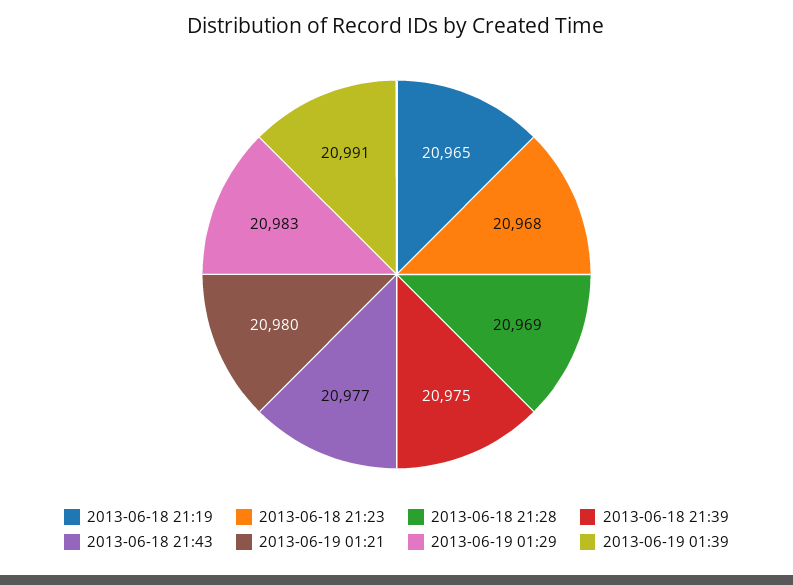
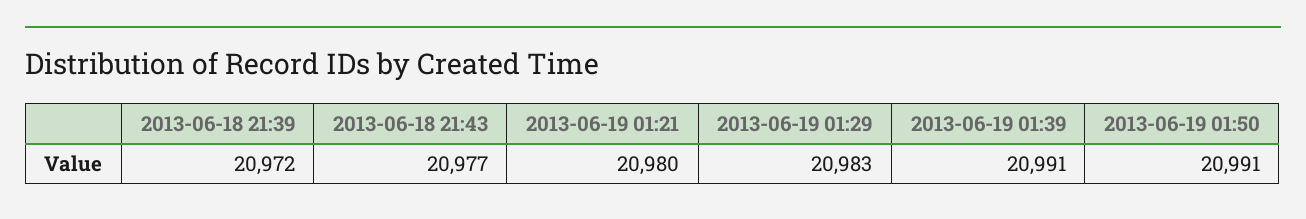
2013-06-18 21:19: 20965 -> none
2013-06-18 21:23: 20968 -> none
2013-06-18 21:28: 20969 -> none
2013-06-18 21:39: 20975 -> 20972
2013-06-19 01:50: none -> 20991

